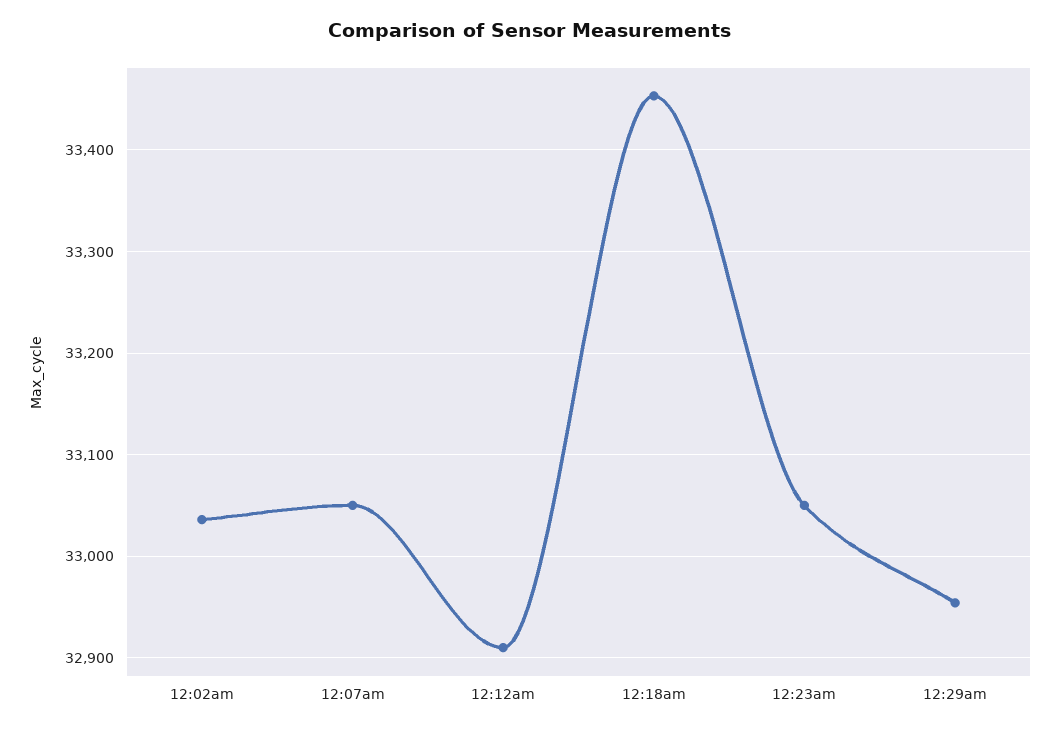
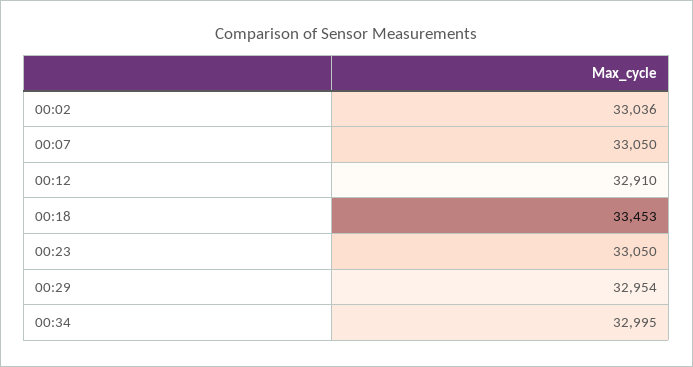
00:34: none -> 32995

